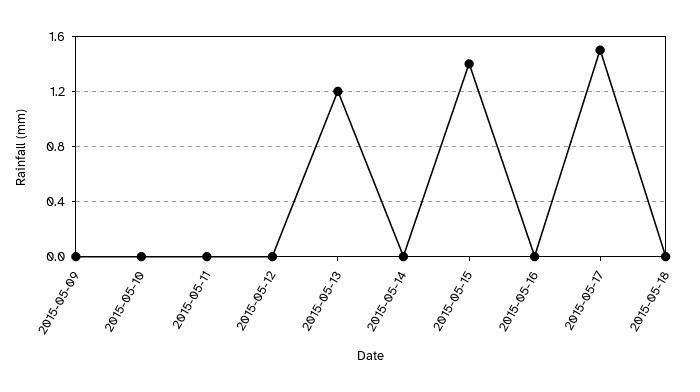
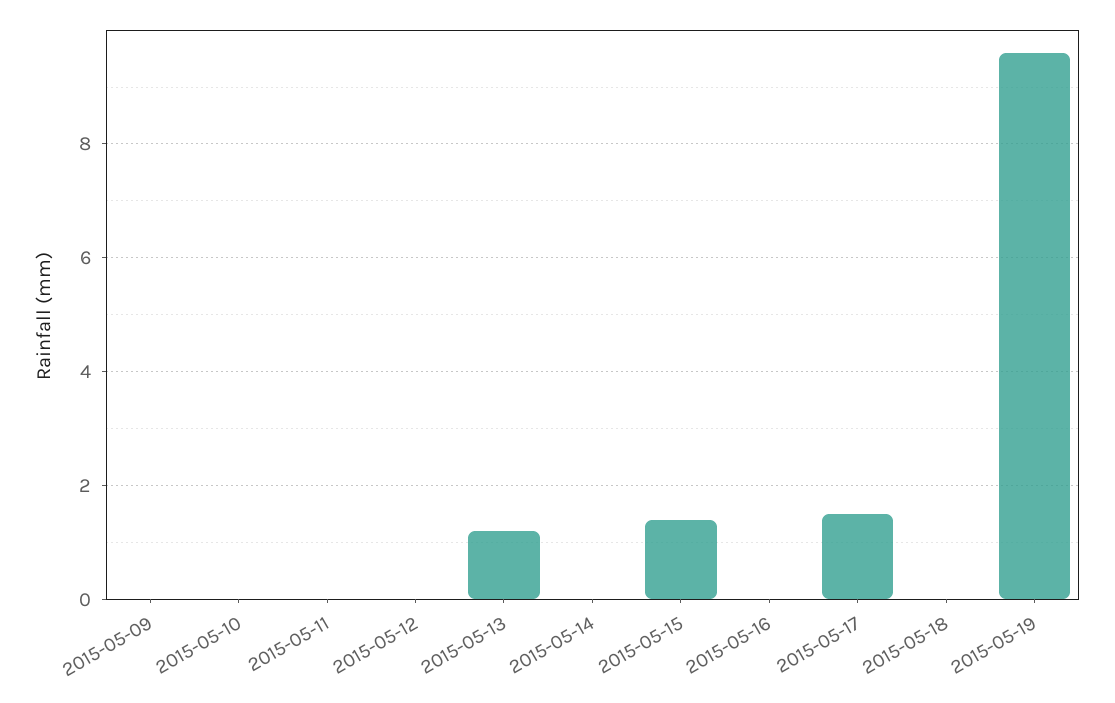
2015-05-19: none -> 9.5

